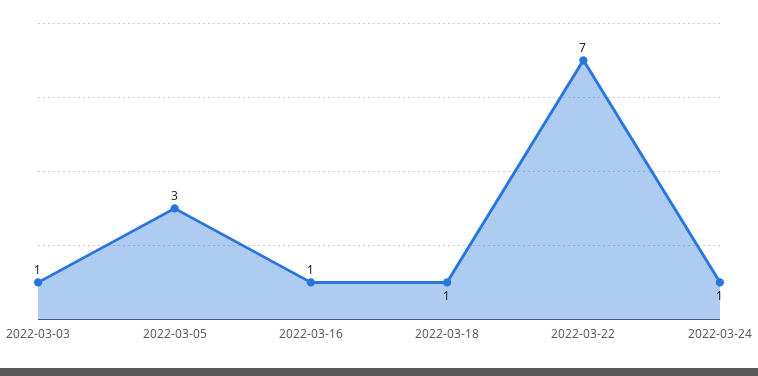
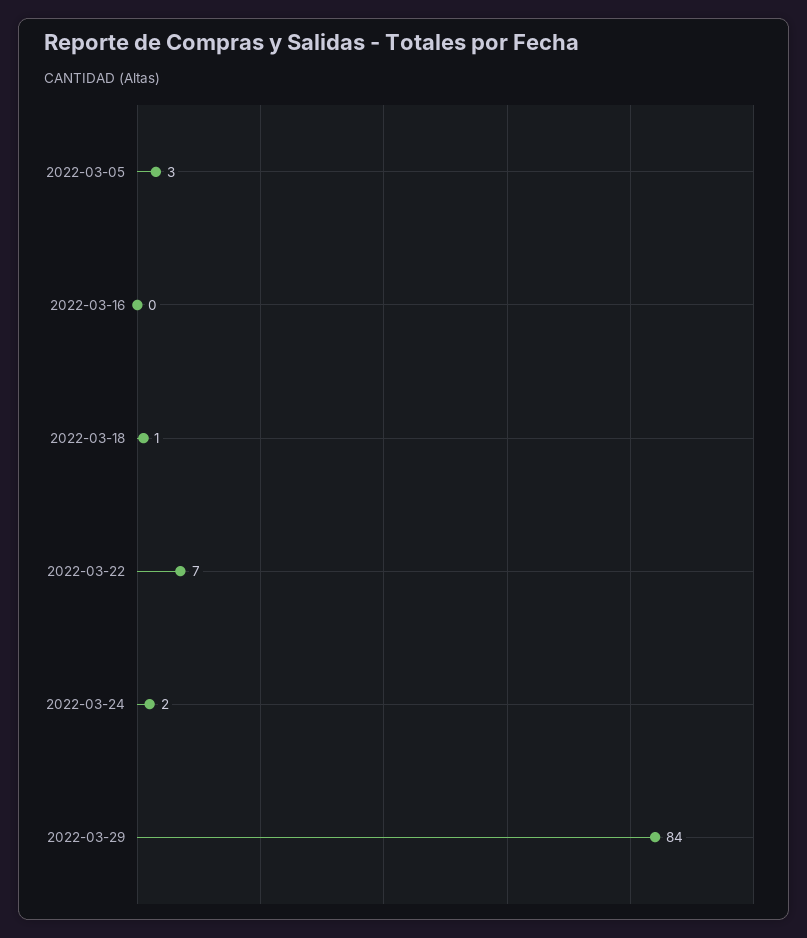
2022-03-03: 1 -> none
2022-03-16: 1 -> 0
2022-03-24: 1 -> 2
2022-03-29: none -> 84

